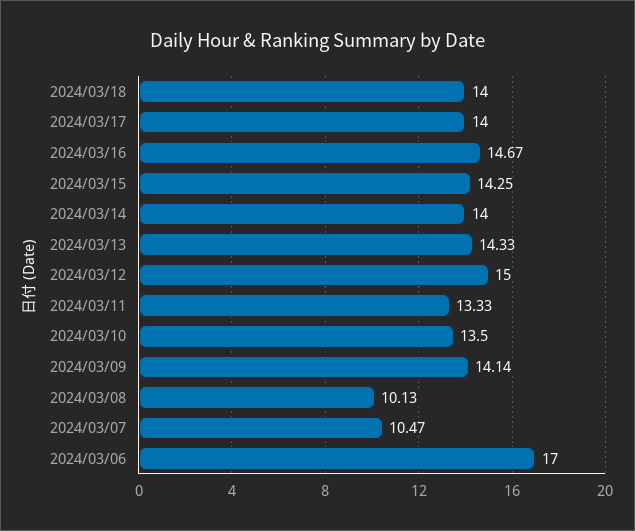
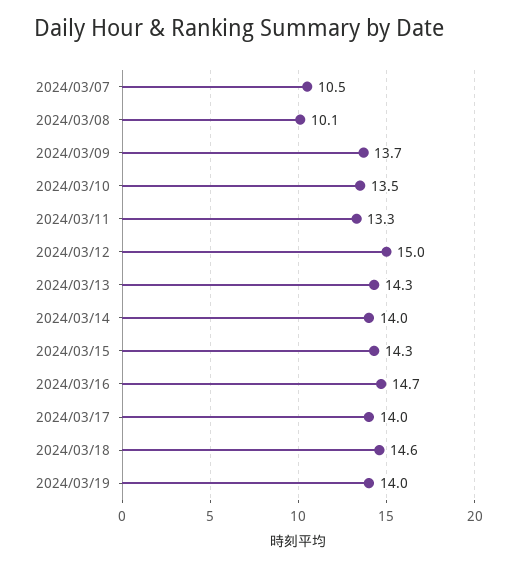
2024/03/18: 14 -> 14.6
2024/03/09: 14.14 -> 13.7
2024/03/06: 17 -> none
2024/03/19: none -> 14

